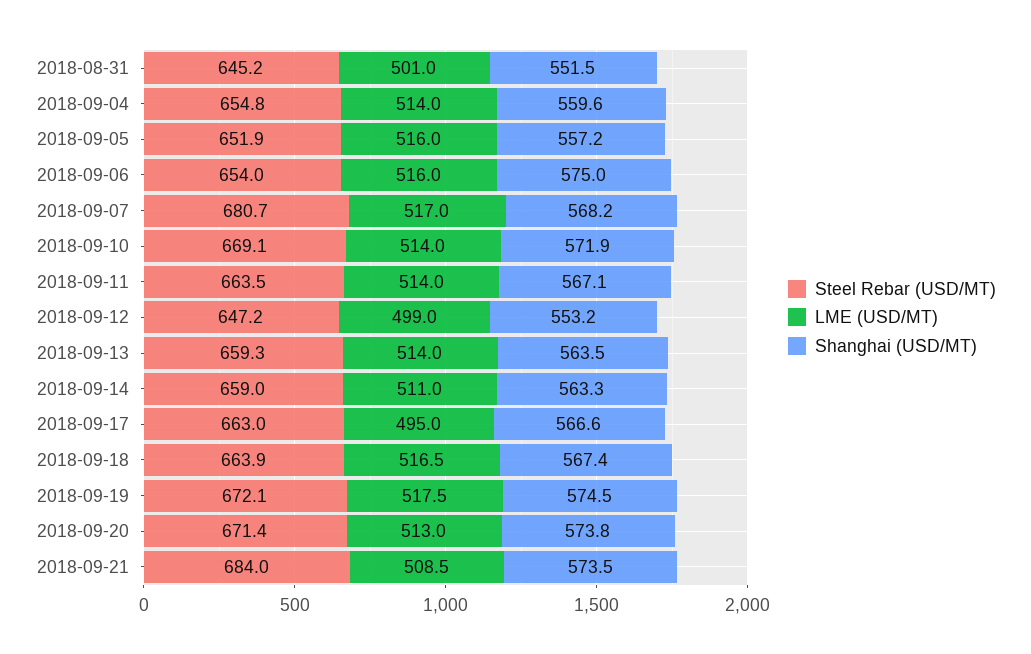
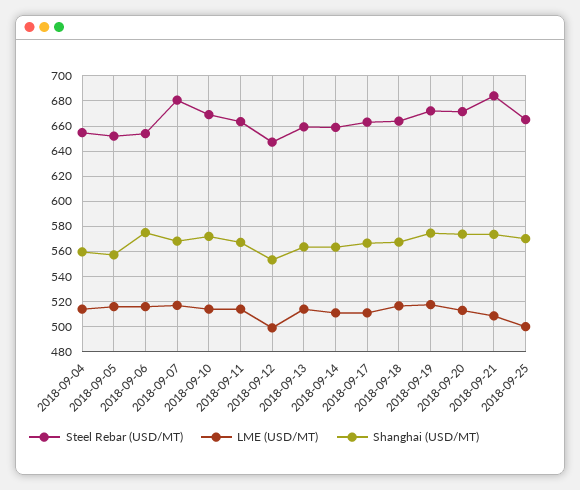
Steel Rebar (USD/MT), 2018-08-31: 645.2 -> none
LME (USD/MT), 2018-08-31: 501 -> none
Shanghai (USD/MT), 2018-08-31: 551.5 -> none
LME (USD/MT), 2018-09-17: 495 -> 510
Steel Rebar (USD/MT), 2018-09-25: none -> 665
LME (USD/MT), 2018-09-25: none -> 500
Shanghai (USD/MT), 2018-09-25: none -> 570

